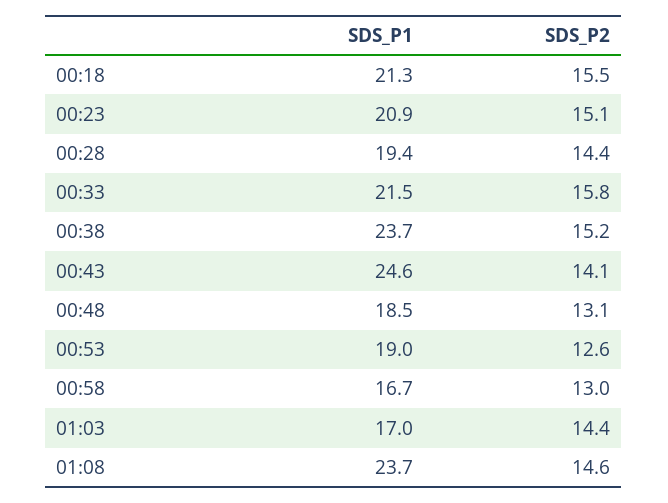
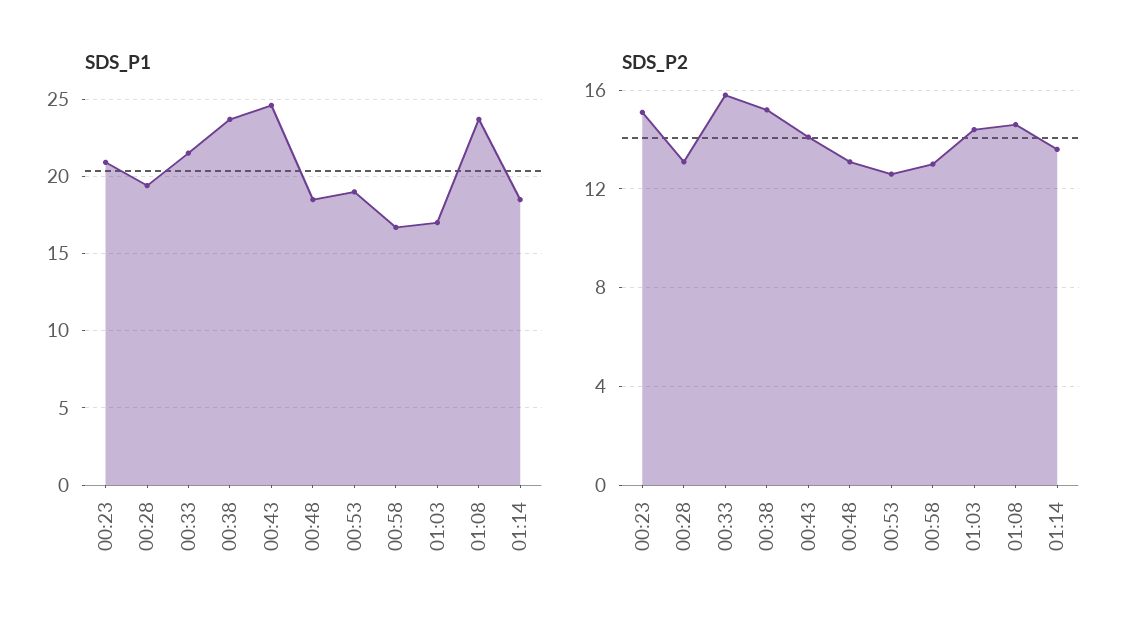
SDS_P1, 00:18: 21.3 -> none
SDS_P2, 00:18: 15.5 -> none
SDS_P2, 00:28: 14.4 -> 13
SDS_P1, 01:14: none -> 18.5
SDS_P2, 01:14: none -> 13.5

